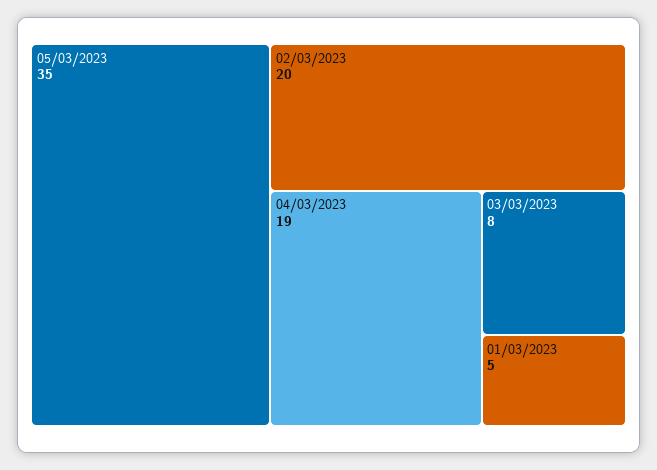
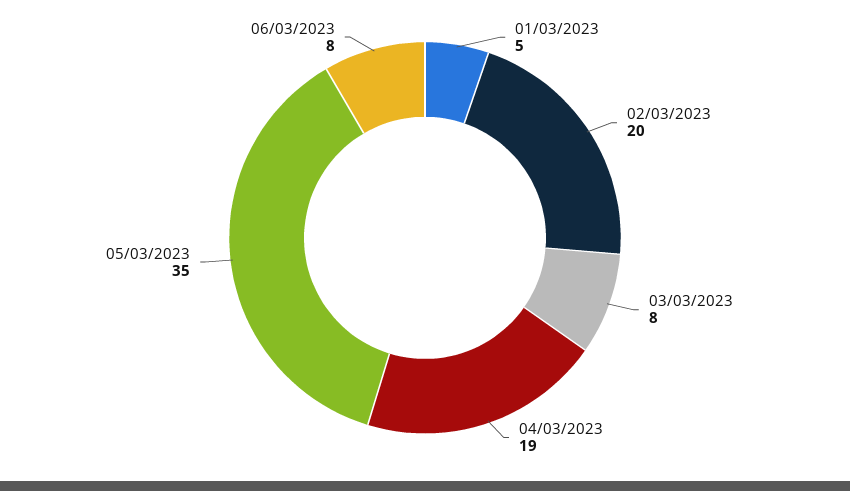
06/03/2023: none -> 8

